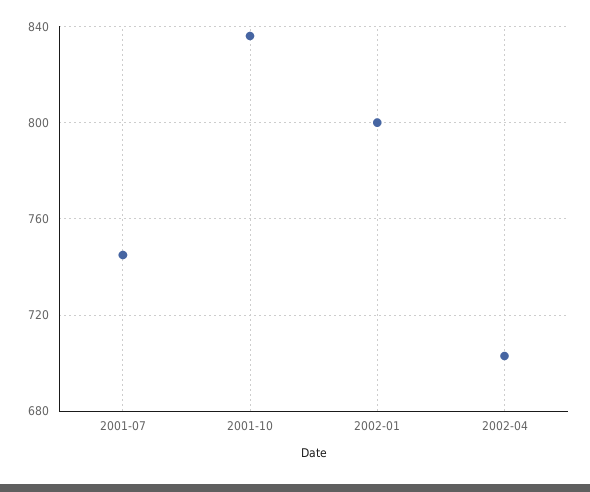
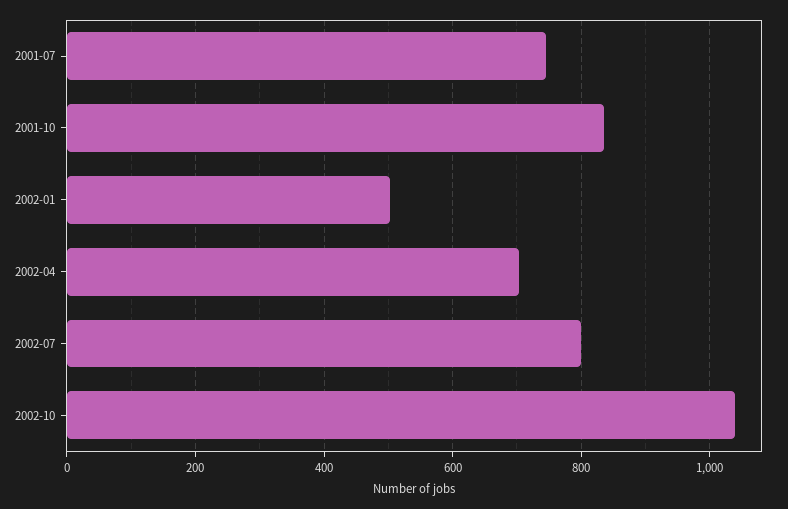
2002-01: 800 -> 500
2002-07: none -> 800
2002-10: none -> 1040

